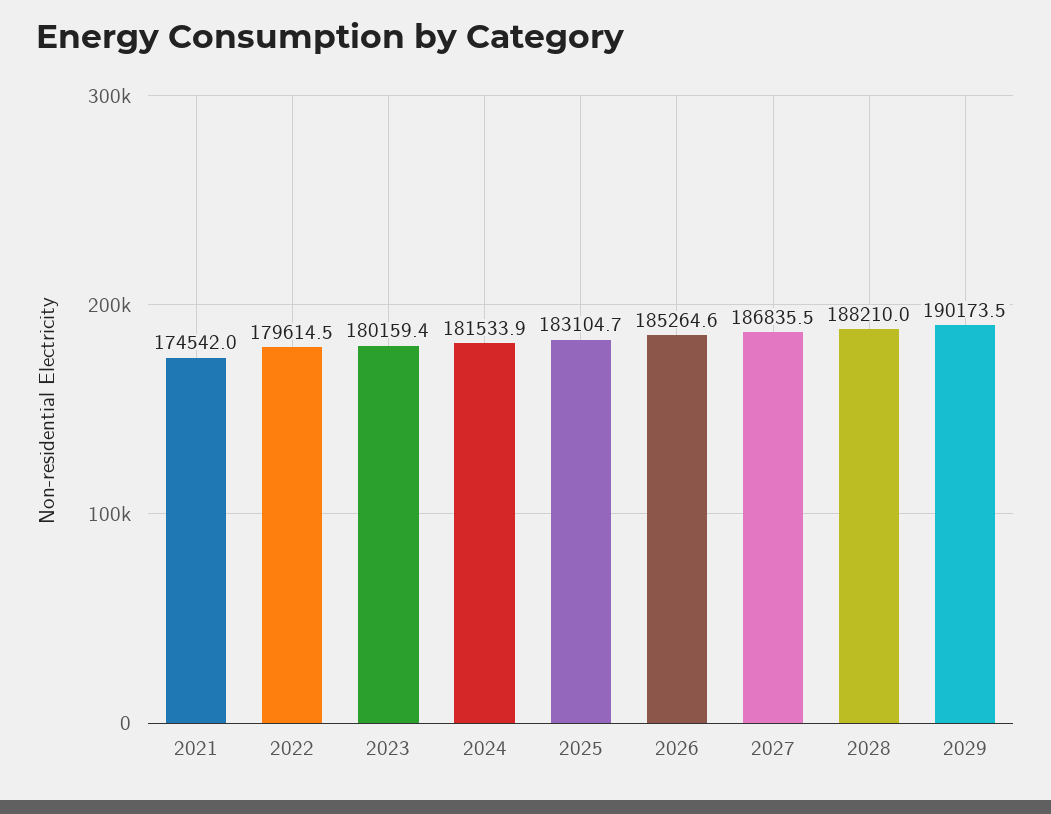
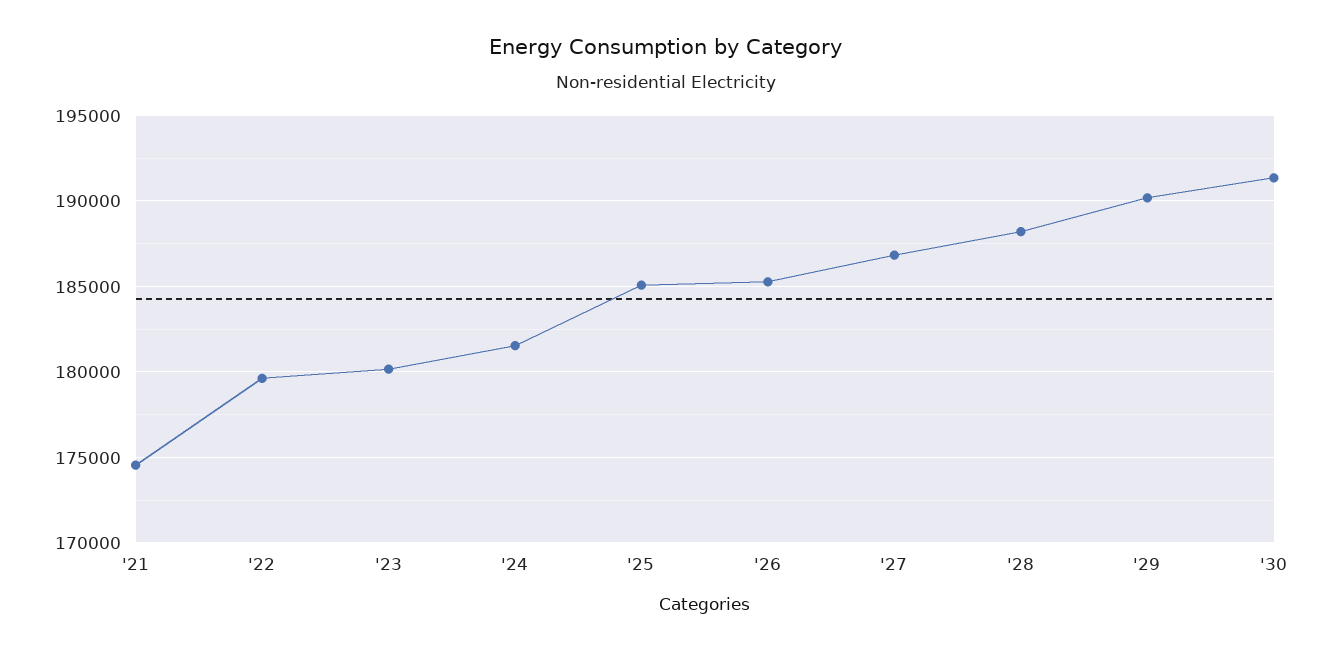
2025: 183104.7 -> 185000
'30: none -> 191500

